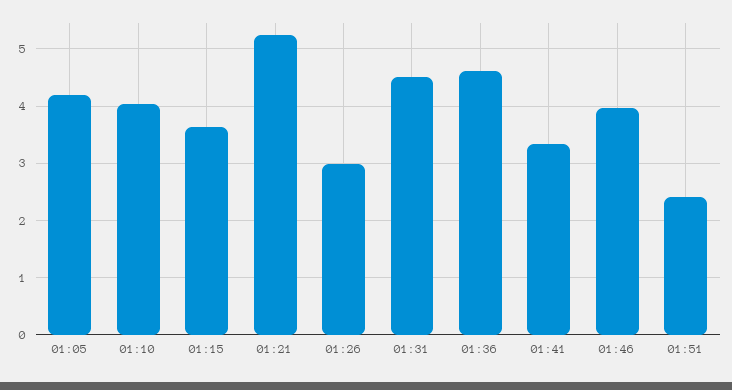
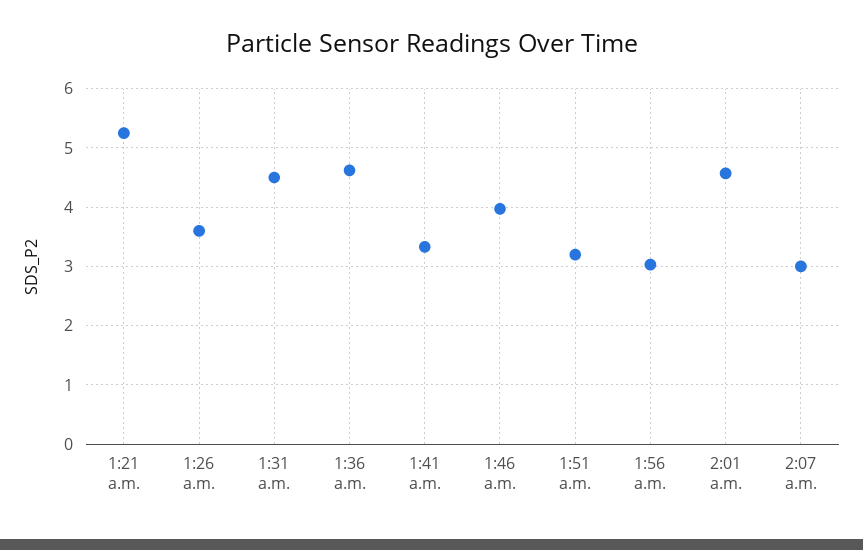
01:05: 4.2 -> none
01:10: 4 -> none
01:15: 3.6 -> none
01:26: 3 -> 3.6
01:51: 2.4 -> 3.2
1:56 a.m.: none -> 3
2:01 a.m.: none -> 4.6
2:07 a.m.: none -> 3

